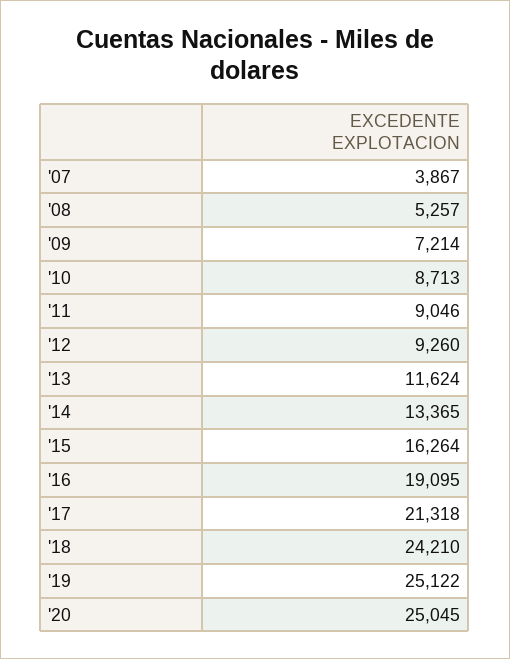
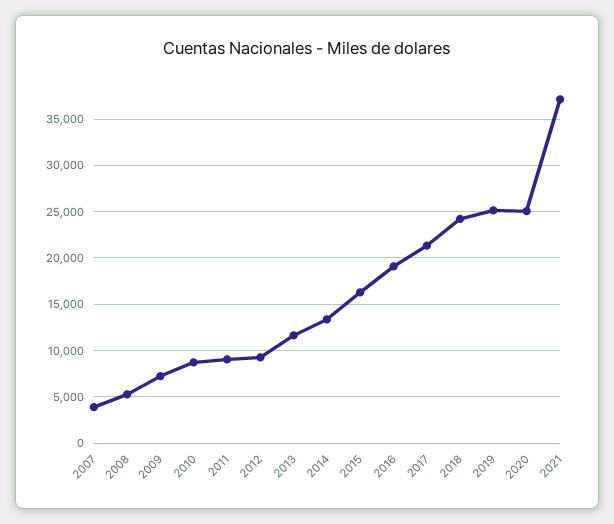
2021: none -> 37000

